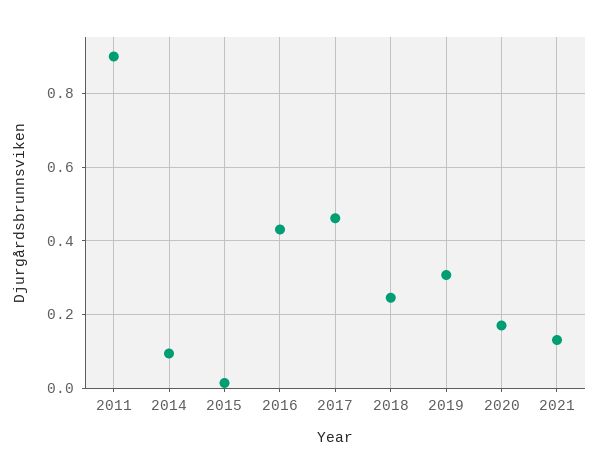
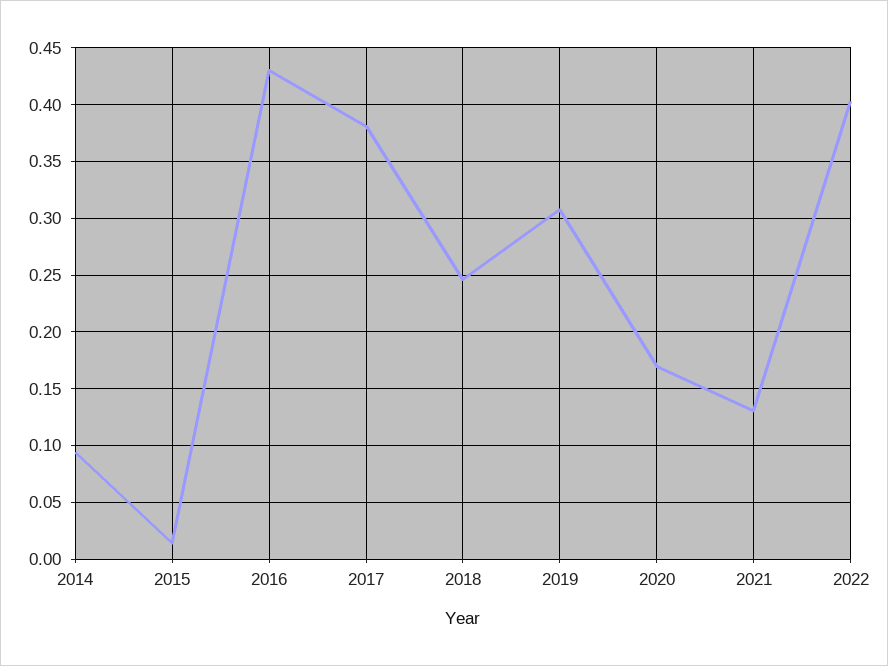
2011: 0.9 -> none
2017: 0.46 -> 0.38
2022: none -> 0.4

